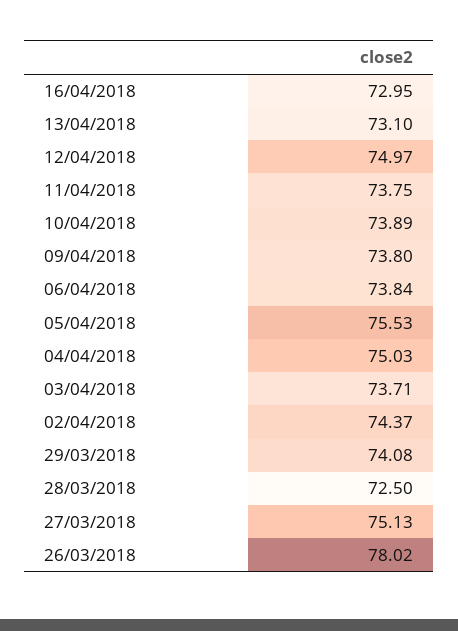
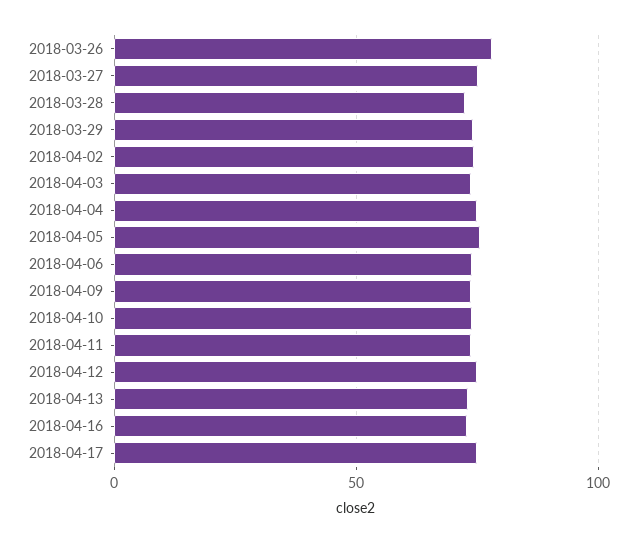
2018-04-17: none -> 75

